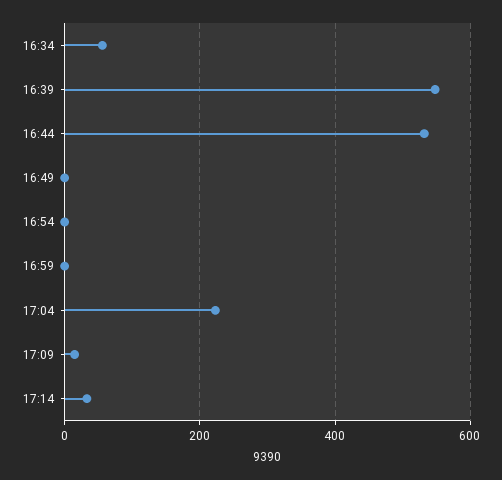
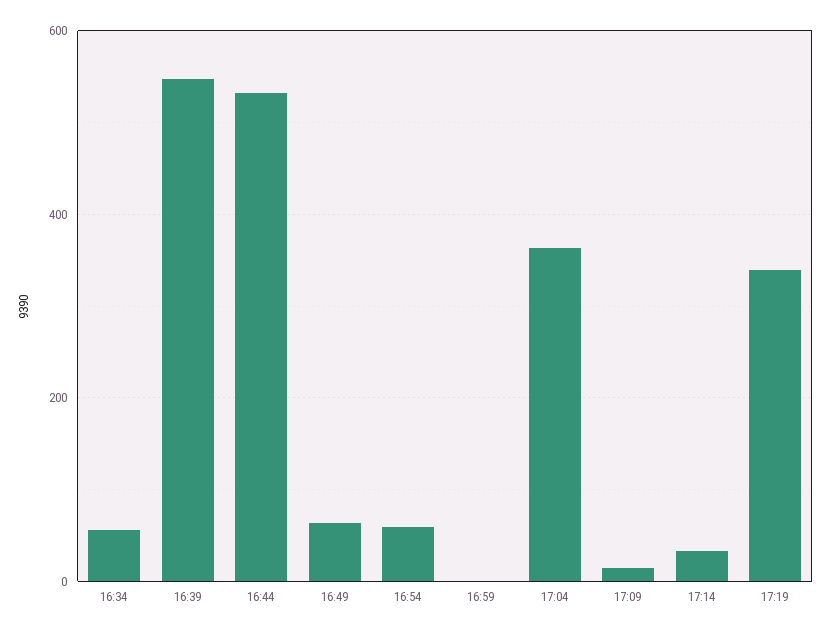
16:49: 0 -> 60
16:54: 0 -> 60
17:04: 220 -> 360
17:19: none -> 340

